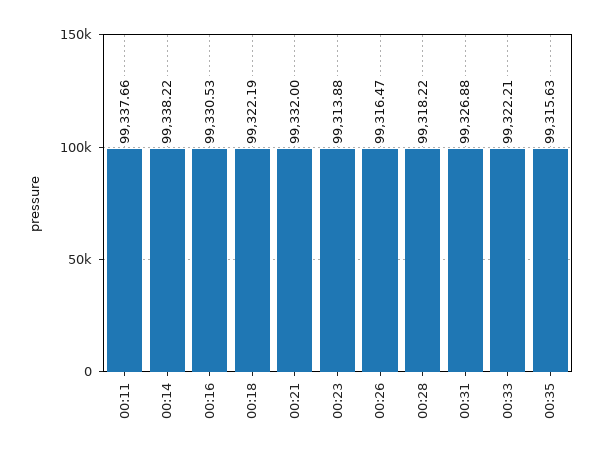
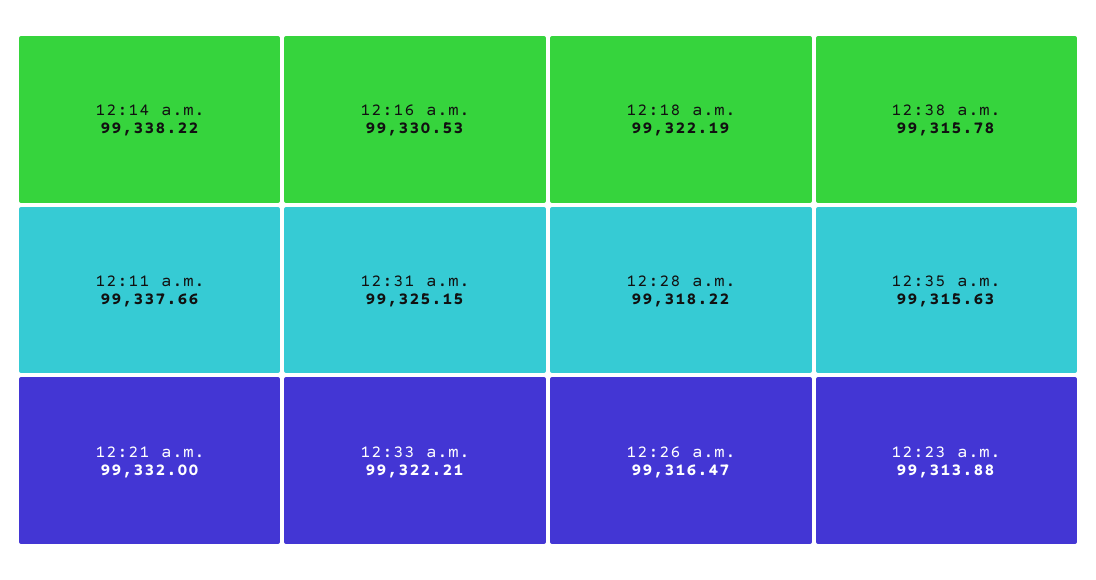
00:31: 99326.88 -> 99325.15
12:38 a.m.: none -> 99315.78

